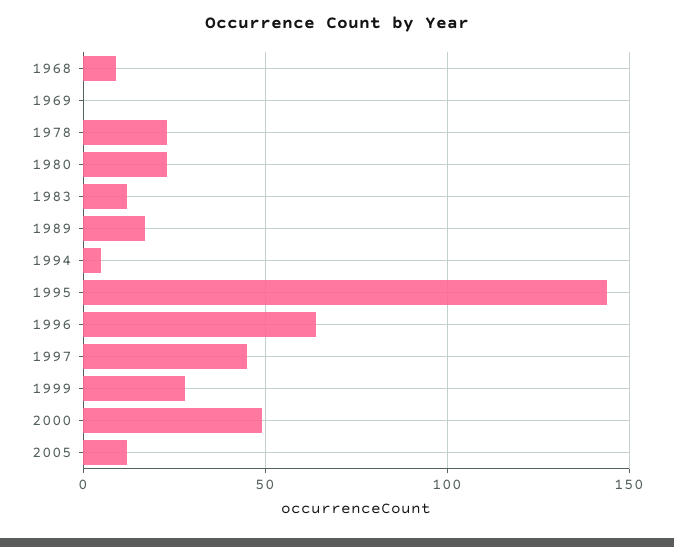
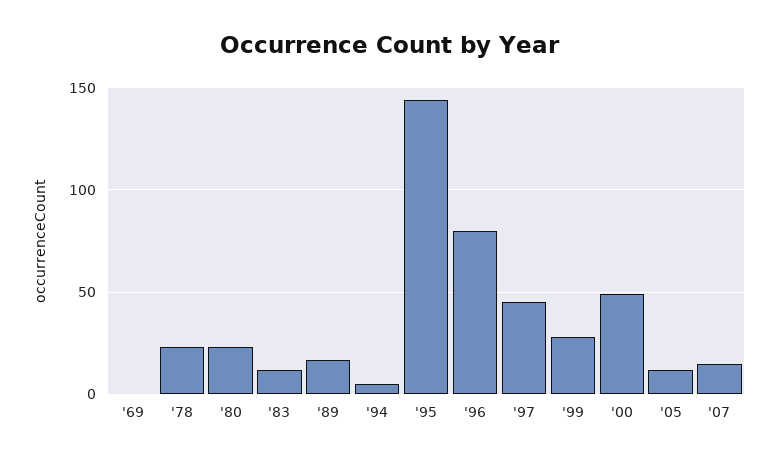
1968: 10 -> none
1996: 65 -> 80
'07: none -> 15

